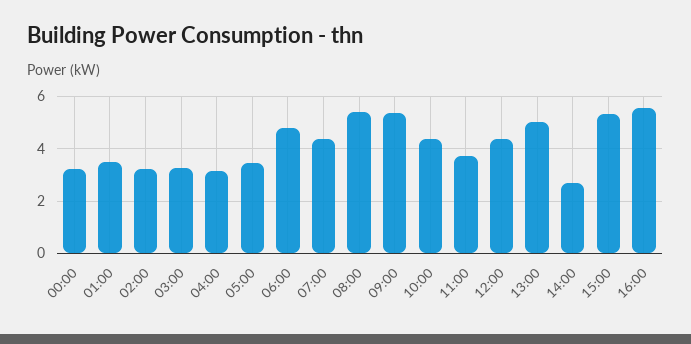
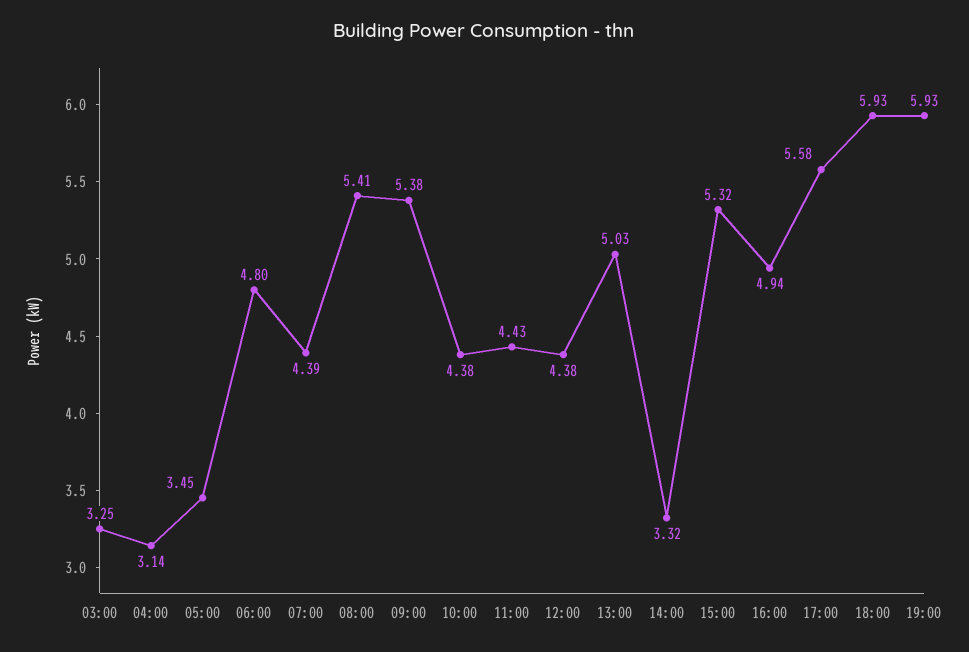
00:00: 3.25 -> none
01:00: 3.5 -> none
02:00: 3.25 -> none
11:00: 3.75 -> 4.43
14:00: 2.75 -> 3.32
16:00: 5.5 -> 4.94
17:00: none -> 5.58
18:00: none -> 5.93
19:00: none -> 5.93

